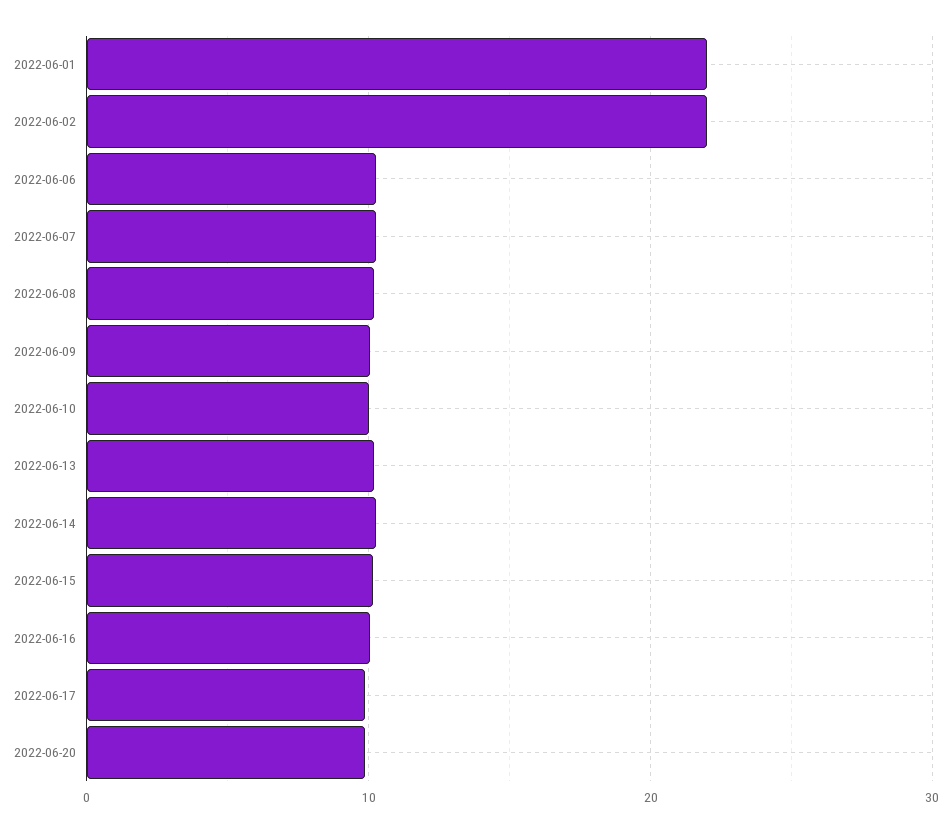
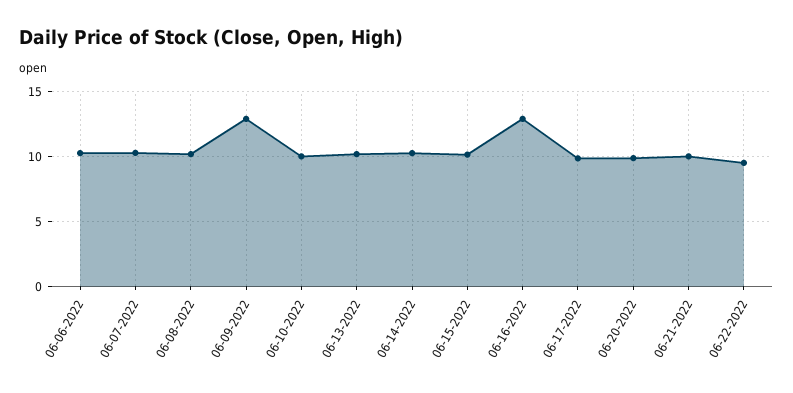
2022-06-01: 22 -> none
2022-06-02: 22 -> none
2022-06-09: 10 -> 13
2022-06-16: 10 -> 13
06-21-2022: none -> 10
06-22-2022: none -> 9.5

